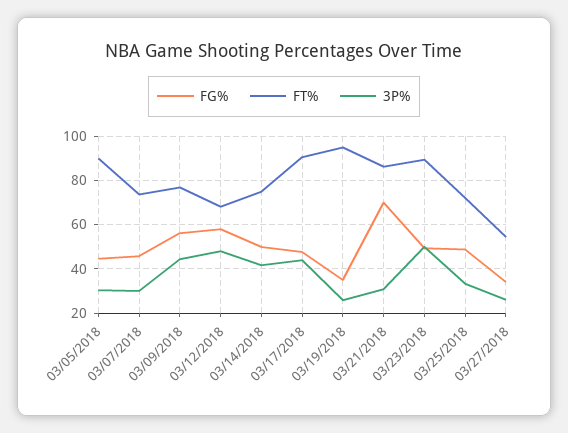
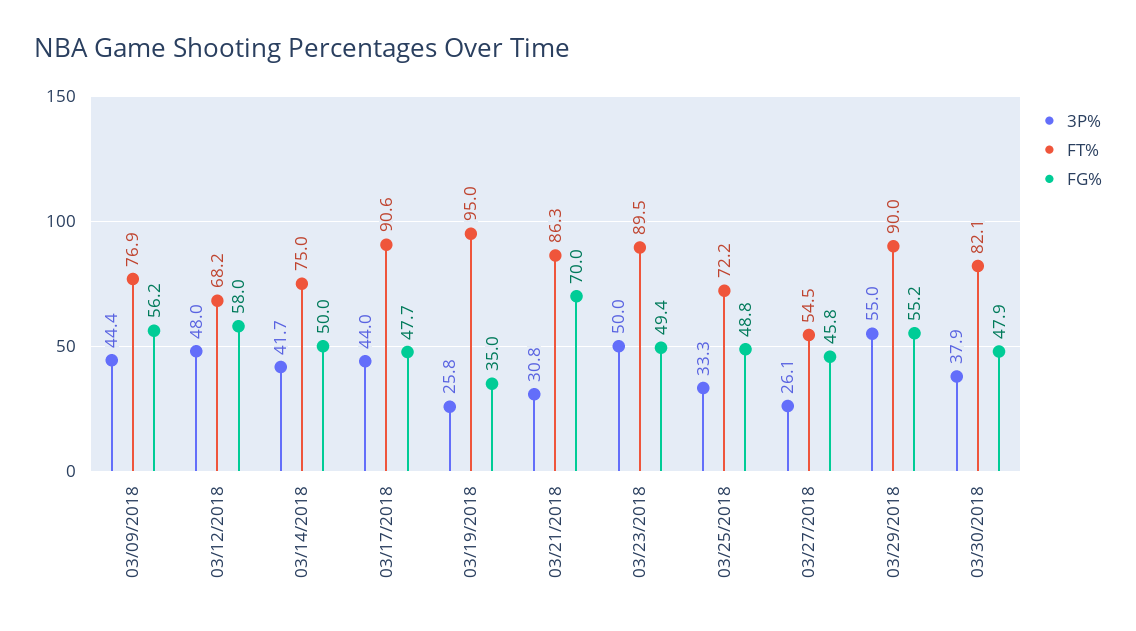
FG%, 03/05/2018: 45 -> none
FT%, 03/05/2018: 90 -> none
3P%, 03/05/2018: 30 -> none
FG%, 03/07/2018: 45 -> none
FT%, 03/07/2018: 75 -> none
3P%, 03/07/2018: 30 -> none
FG%, 03/27/2018: 35 -> 45.8
3P%, 03/29/2018: none -> 55
FT%, 03/29/2018: none -> 90
FG%, 03/29/2018: none -> 55.2
3P%, 03/30/2018: none -> 37.9
FT%, 03/30/2018: none -> 82.1
FG%, 03/30/2018: none -> 47.9

